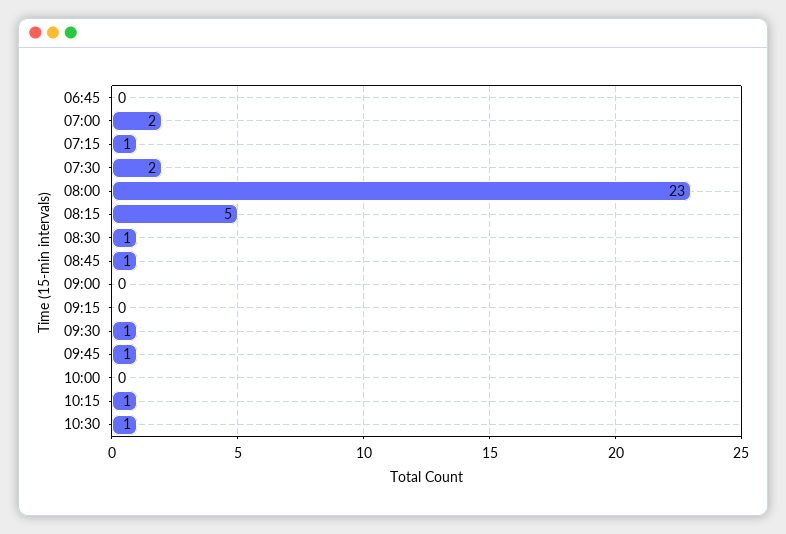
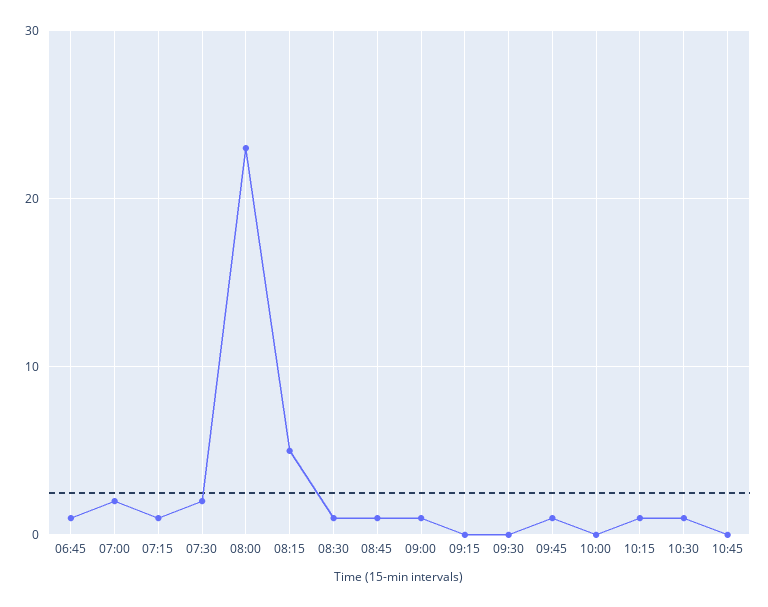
06:45: 0 -> 1
09:00: 0 -> 1
09:30: 1 -> 0
10:45: none -> 0

